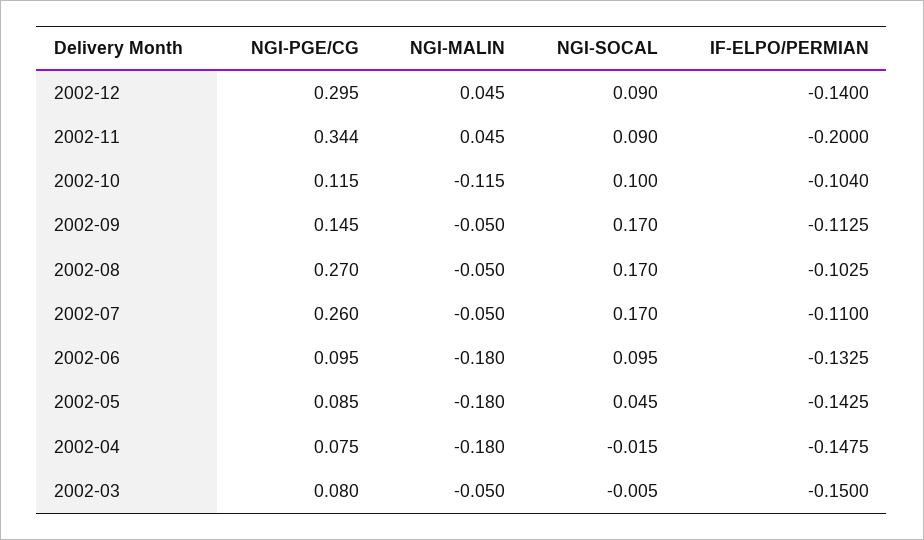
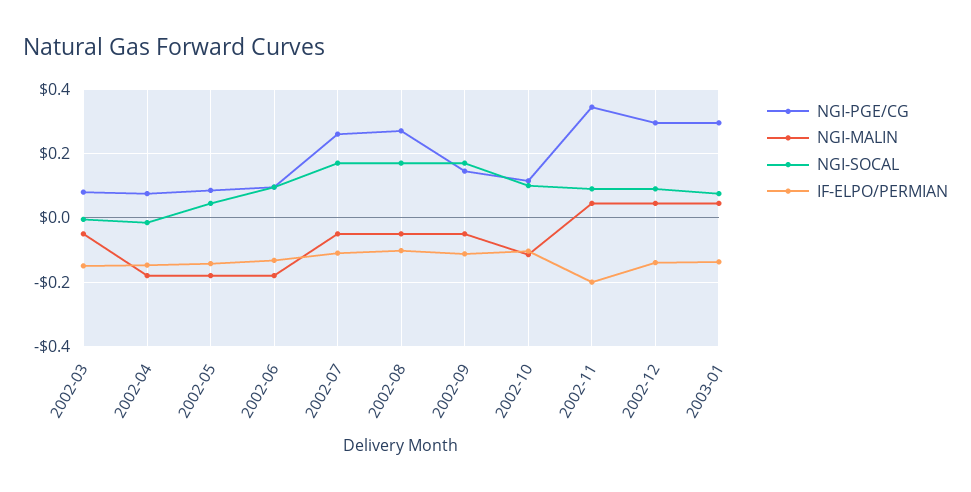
NGI-PGE/CG, 2003-01: none -> 0.3
NGI-MALIN, 2003-01: none -> 0.04
NGI-SOCAL, 2003-01: none -> 0.08
IF-ELPO/PERMIAN, 2003-01: none -> -0.14

